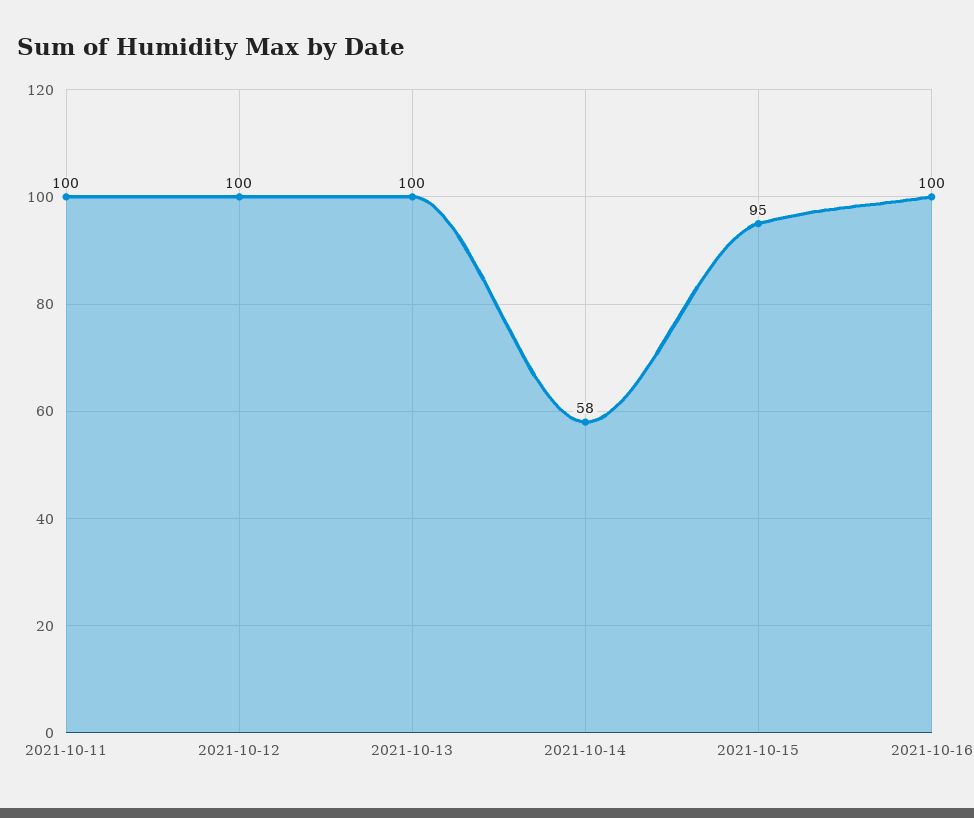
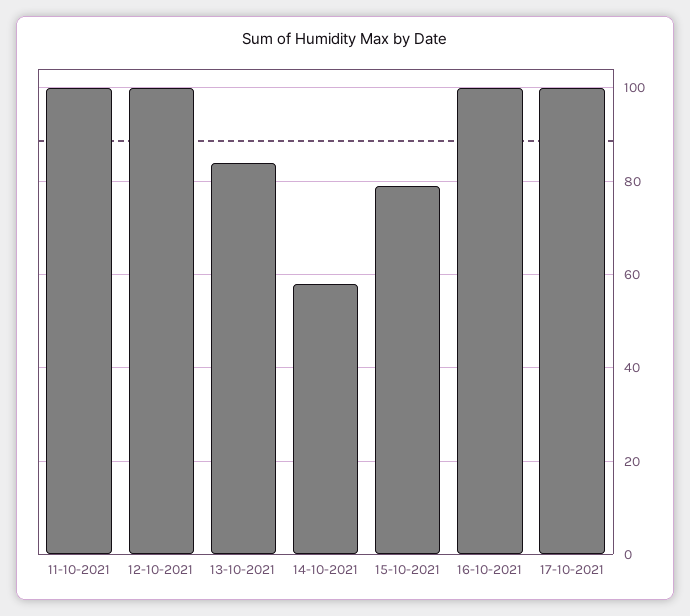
2021-10-13: 100 -> 85
2021-10-15: 95 -> 80
17-10-2021: none -> 100

